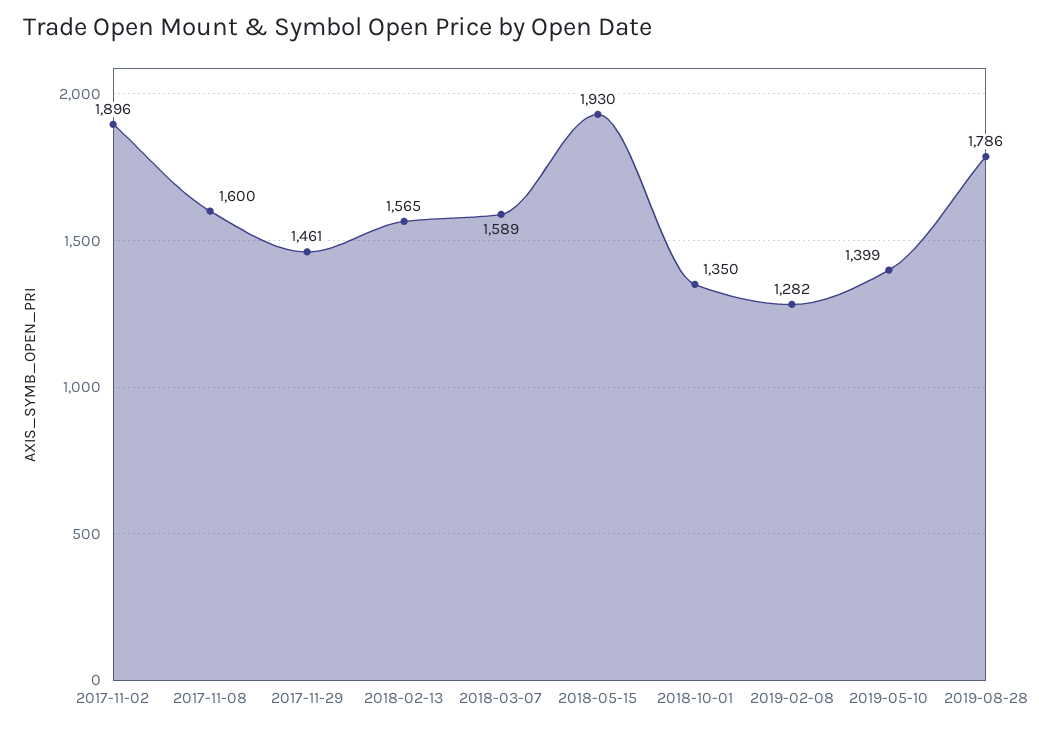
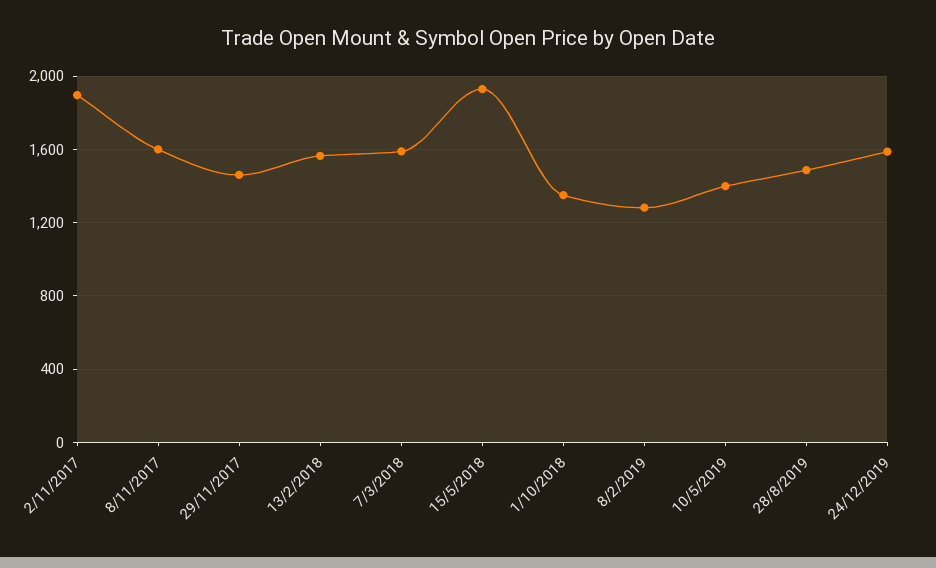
2019-08-28: 1786 -> 1500
24/12/2019: none -> 1600

